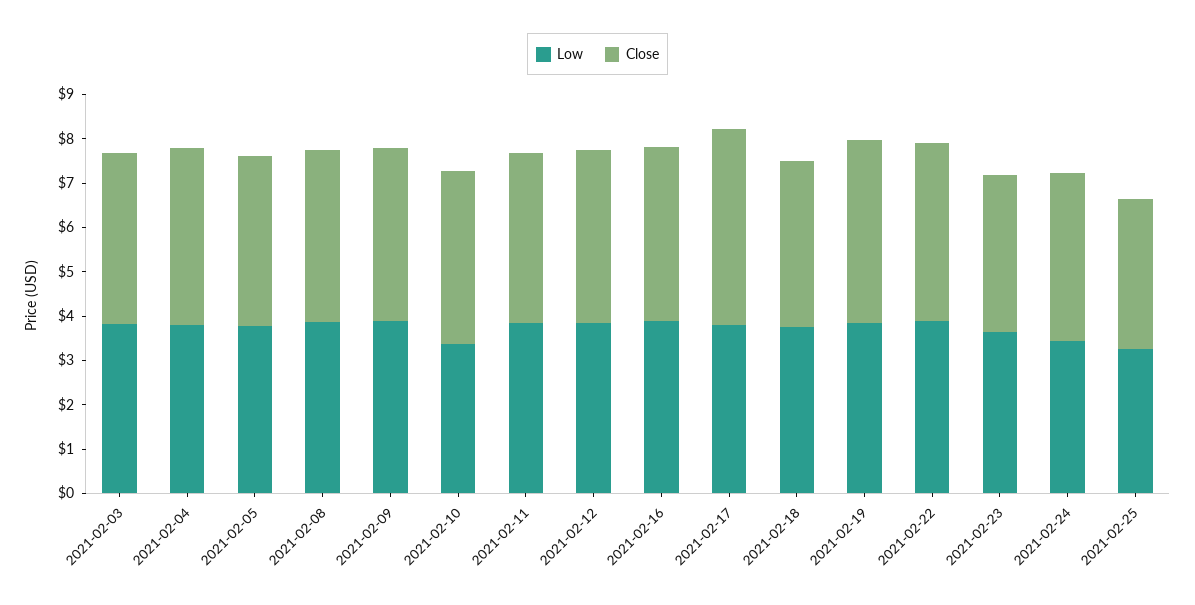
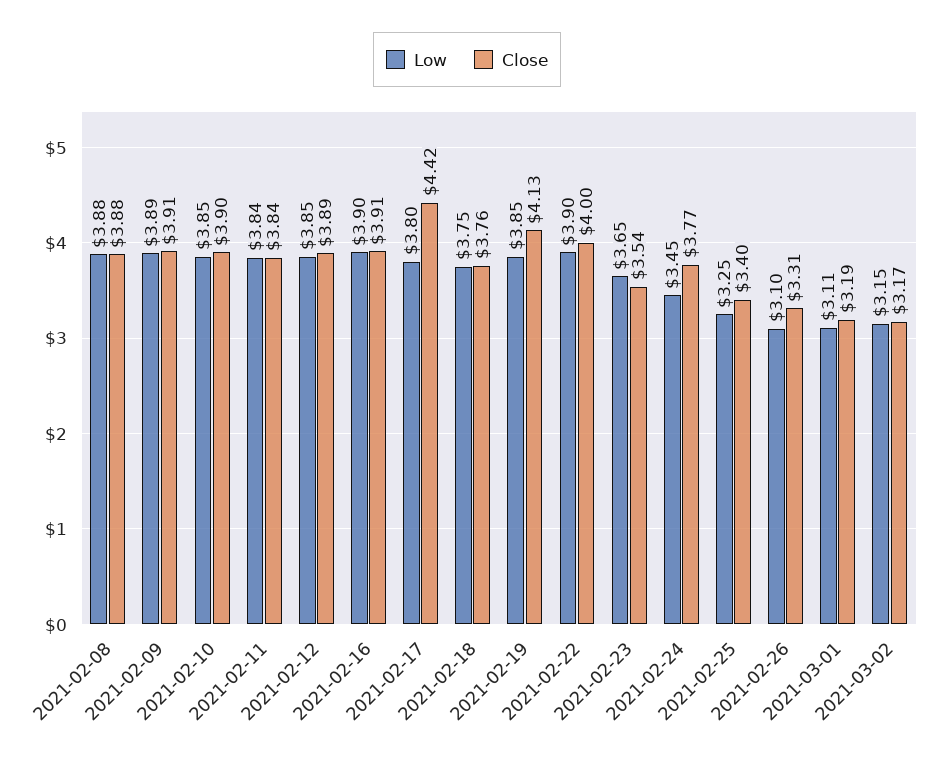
Low, 2021-02-03: 3.8 -> none
Close, 2021-02-03: 3.8 -> none
Low, 2021-02-04: 3.8 -> none
Close, 2021-02-04: 4 -> none
Low, 2021-02-05: 3.8 -> none
Close, 2021-02-05: 3.8 -> none
Low, 2021-02-10: 3.4 -> 3.85
Low, 2021-02-26: none -> 3.1
Close, 2021-02-26: none -> 3.31
Low, 2021-03-01: none -> 3.11
Close, 2021-03-01: none -> 3.19
Low, 2021-03-02: none -> 3.15
Close, 2021-03-02: none -> 3.17

